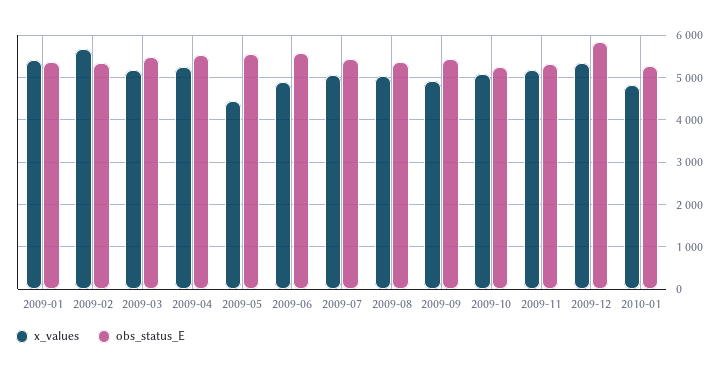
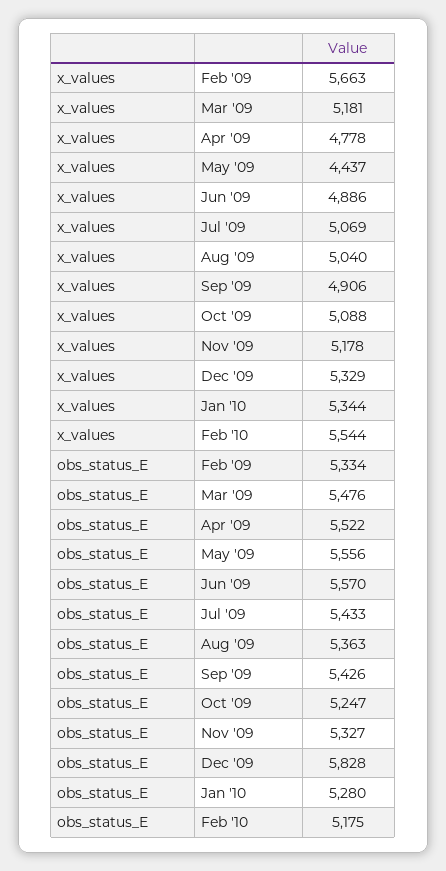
x_values, 2009-01: 5400 -> none
obs_status_E, 2009-01: 5400 -> none
x_values, 2009-04: 5200 -> 4778
x_values, 2010-01: 4800 -> 5344
x_values, Feb '10: none -> 5544
obs_status_E, Feb '10: none -> 5175

